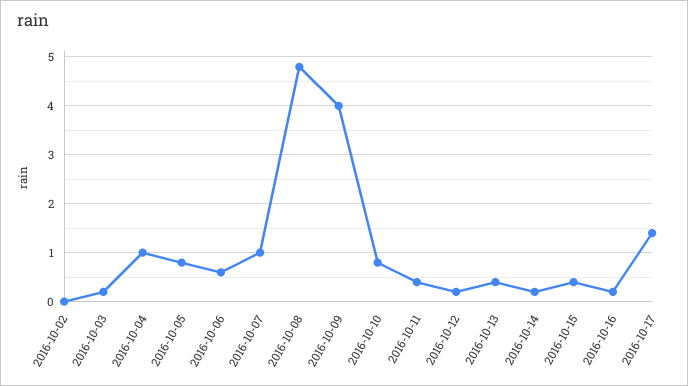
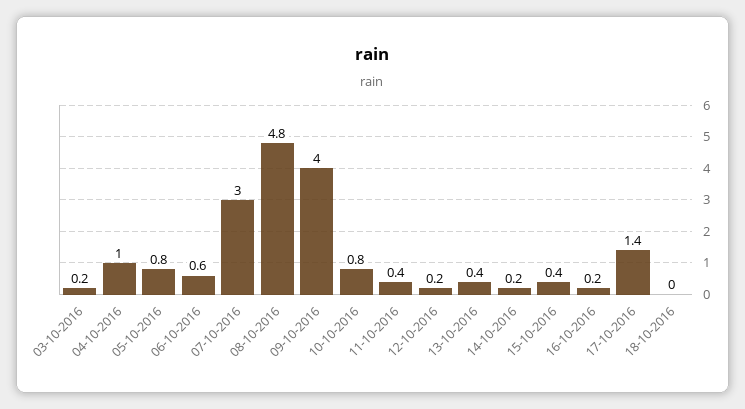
2016-10-02: 0 -> none
2016-10-07: 1 -> 3
18-10-2016: none -> 0

